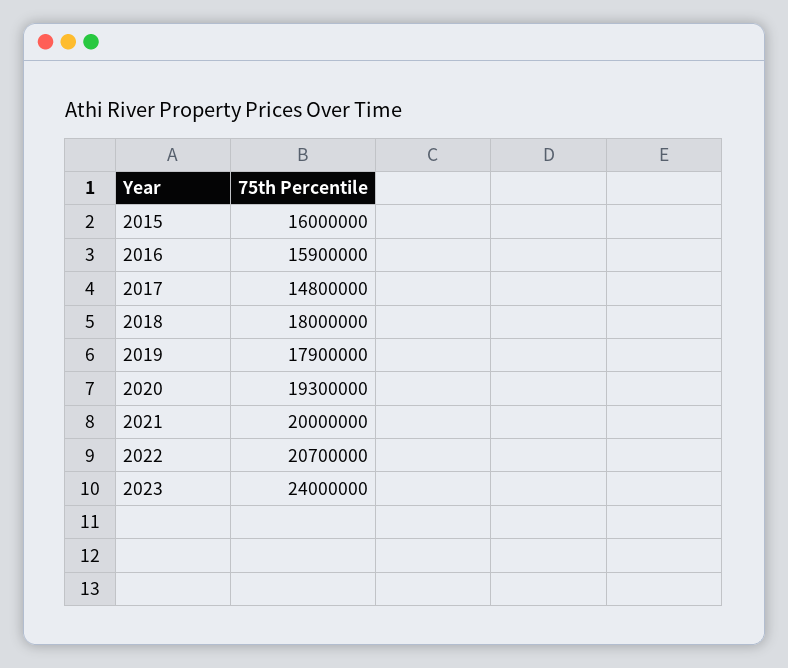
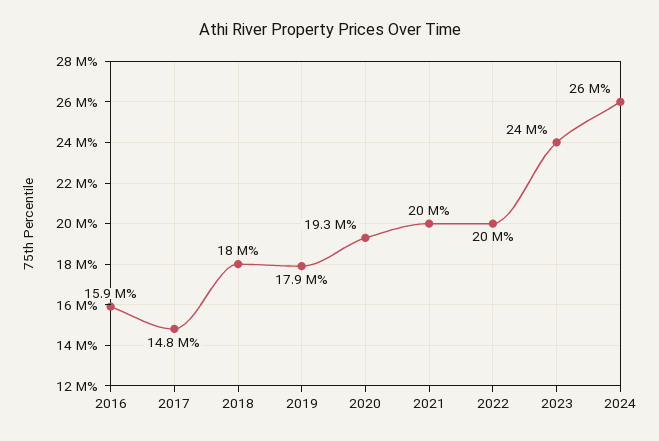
2015: 16000000 -> none
2022: 20700000 -> 20000000
2024: none -> 26000000

